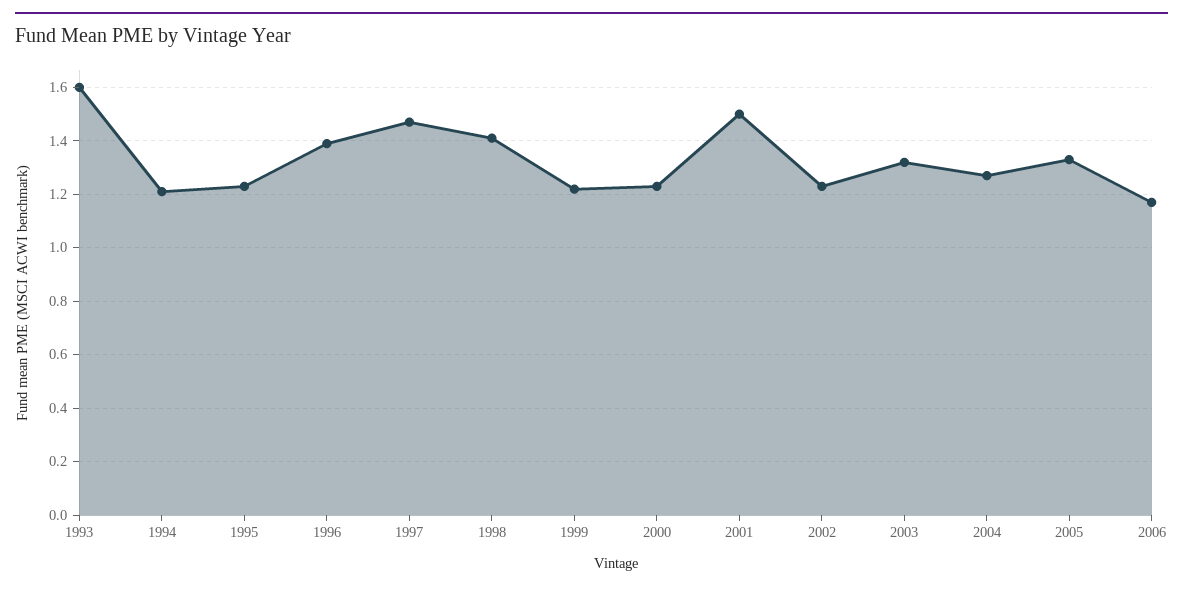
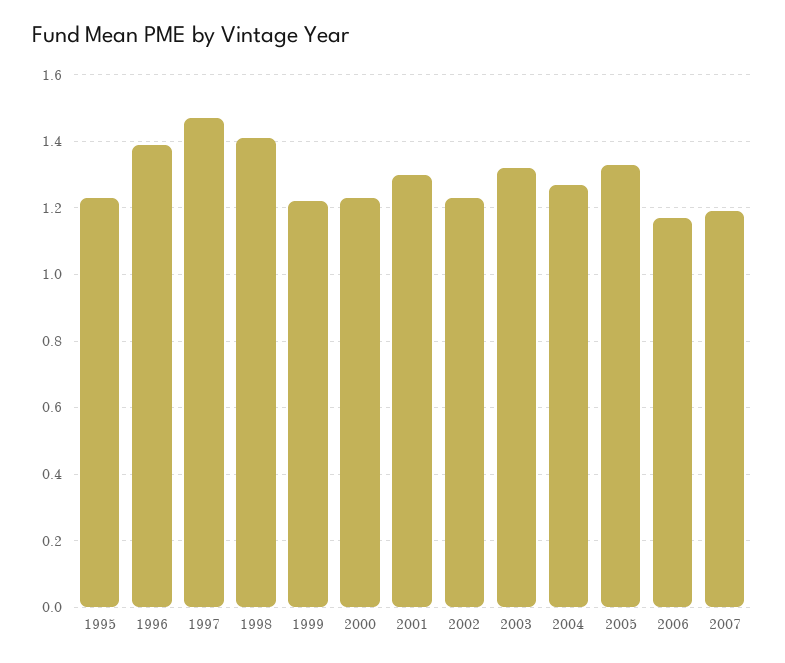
1993: 1.6 -> none
1994: 1.2 -> none
2001: 1.5 -> 1.3
2007: none -> 1.2

